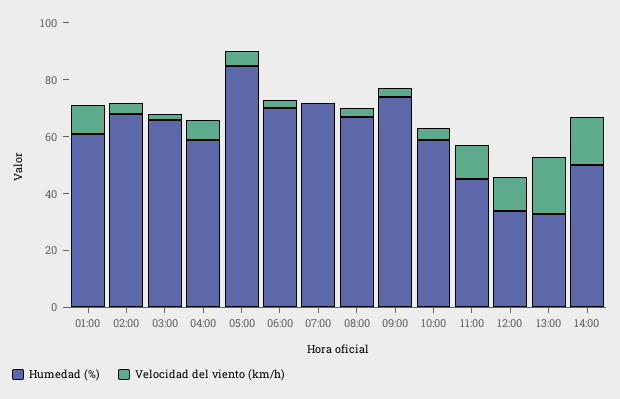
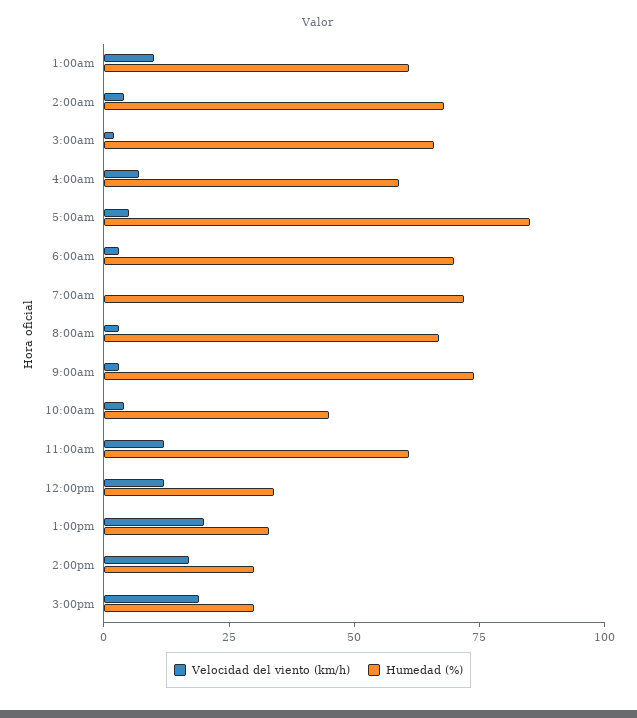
Humedad (%), 10:00: 60 -> 45
Humedad (%), 11:00: 45 -> 60
Humedad (%), 14:00: 50 -> 30
Velocidad del viento (km/h), 3:00pm: none -> 20
Humedad (%), 3:00pm: none -> 30

